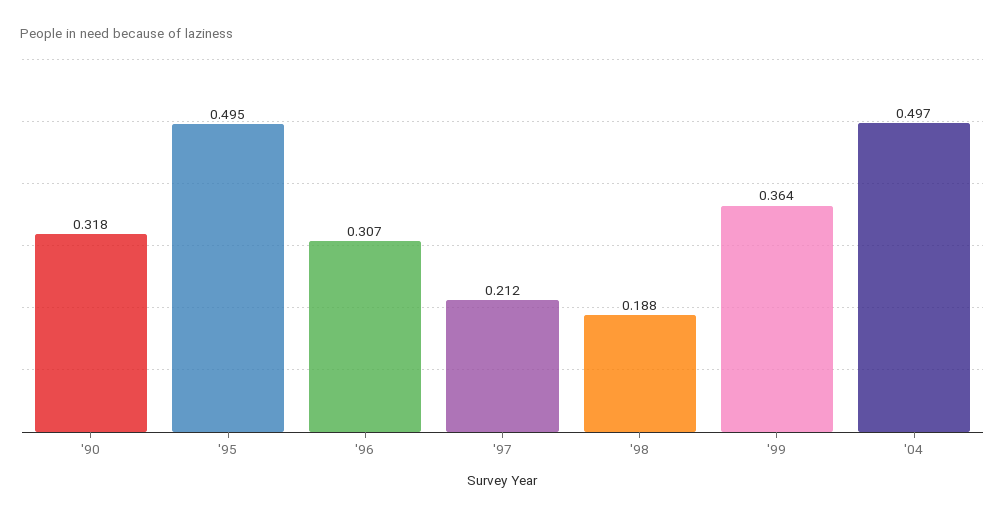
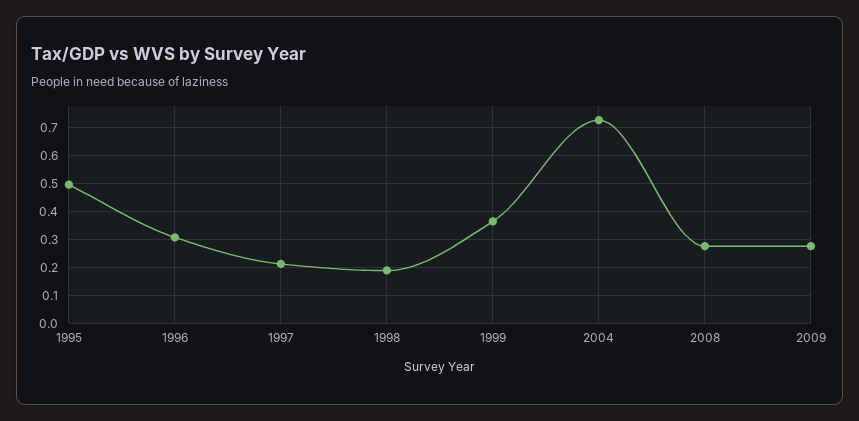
'90: 0.318 -> none
'04: 0.497 -> 0.725
2008: none -> 0.275
2009: none -> 0.275

